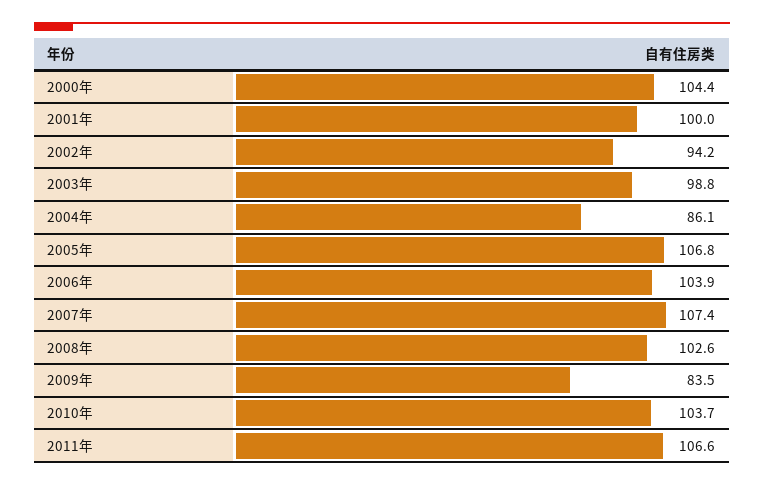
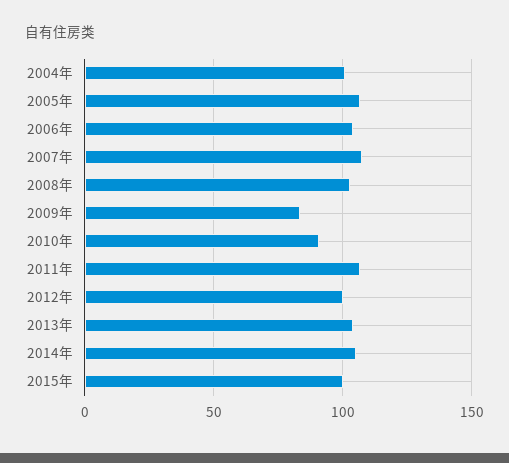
2000年: 104.4 -> none
2001年: 100 -> none
2002年: 94.2 -> none
2003年: 98.8 -> none
2004年: 86.1 -> 100
2010年: 103.7 -> 90
2012年: none -> 100
2013年: none -> 105
2014年: none -> 105
2015年: none -> 100

